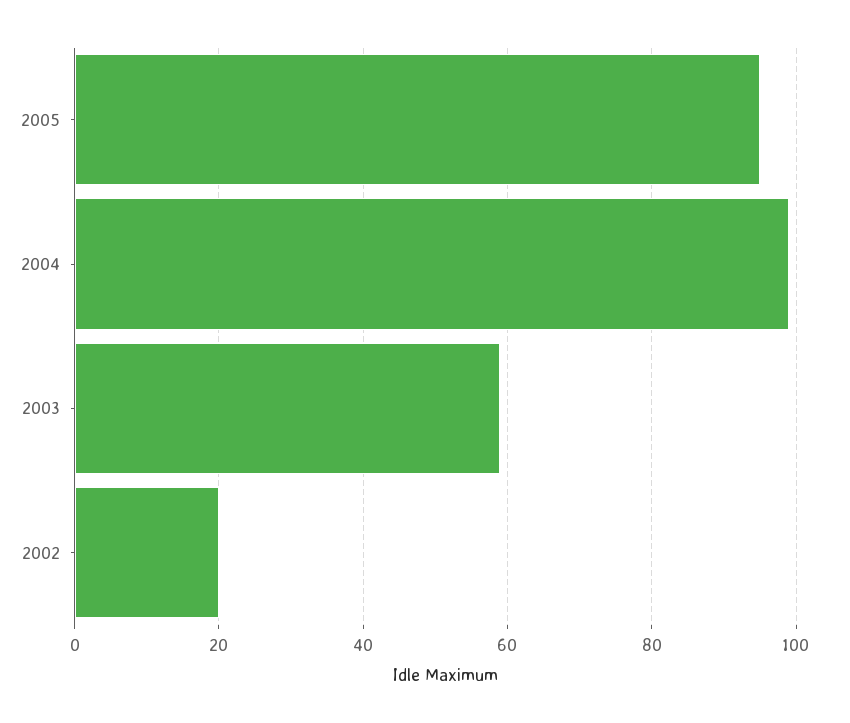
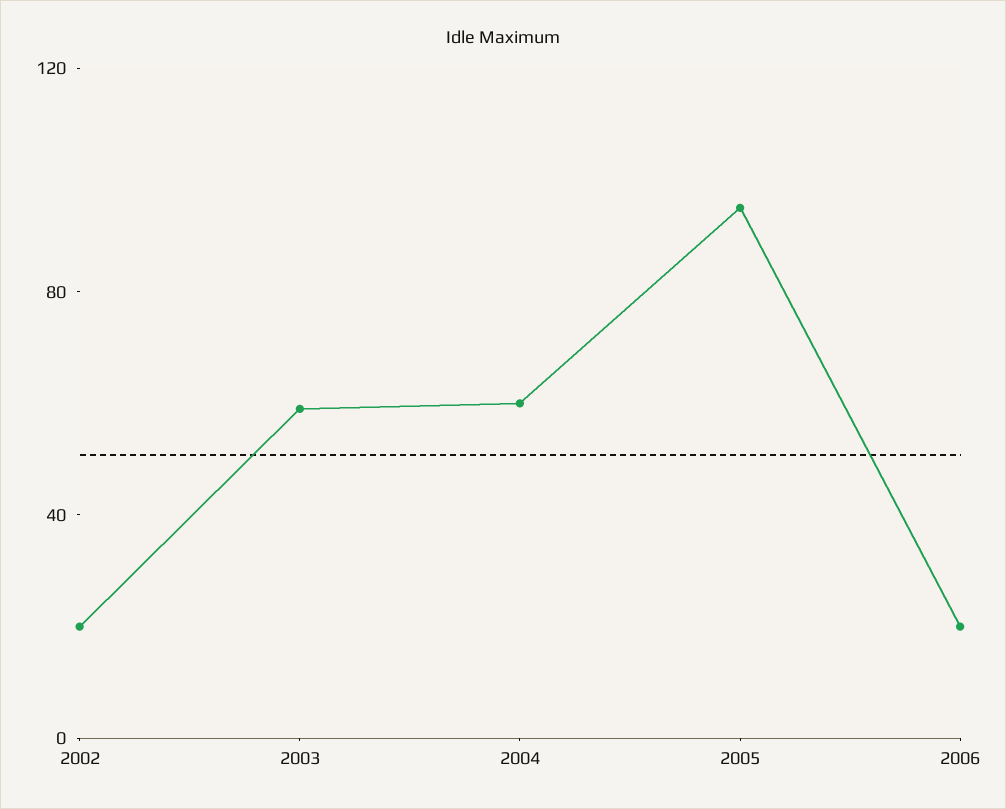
2004: 100 -> 60
2006: none -> 20

